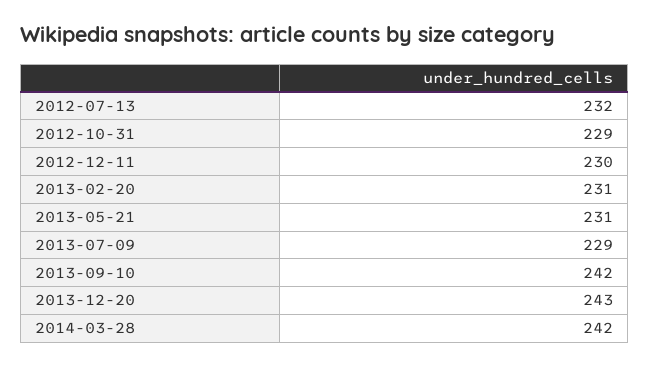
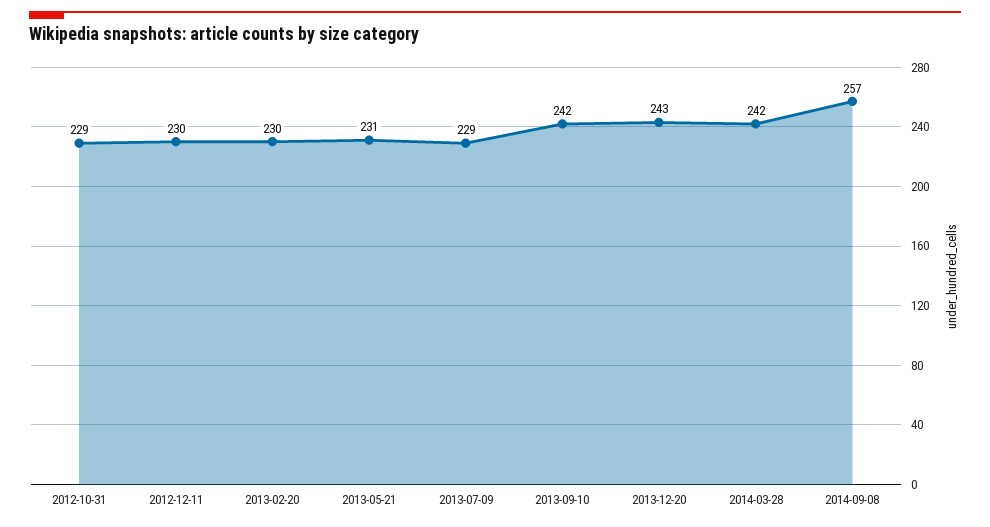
2012-07-13: 232 -> none
2013-02-20: 231 -> 230
2014-09-08: none -> 257

